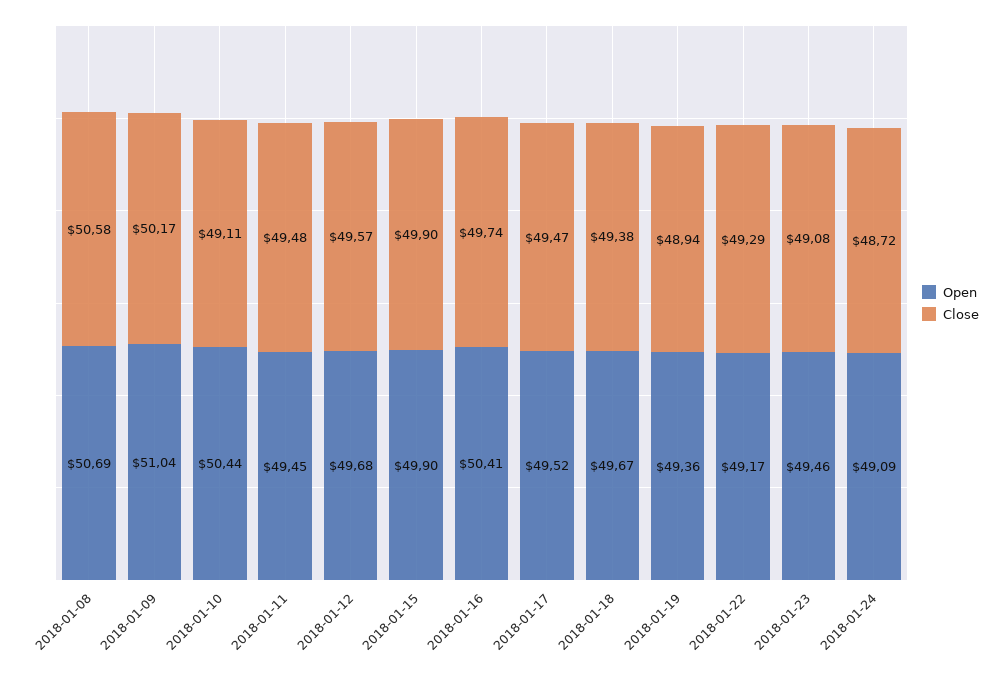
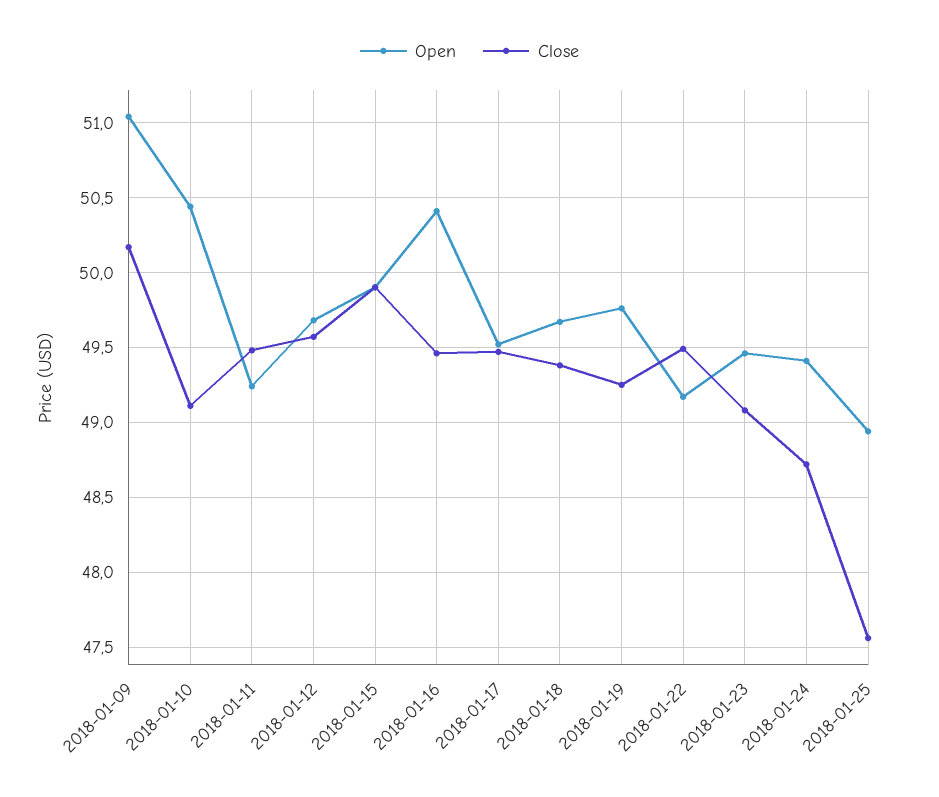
Open, 2018-01-08: 50.69 -> none
Close, 2018-01-08: 50.58 -> none
Open, 2018-01-11: 49.45 -> 49.25
Close, 2018-01-16: 49.74 -> 49.45
Open, 2018-01-19: 49.36 -> 49.75
Close, 2018-01-19: 48.94 -> 49.25
Close, 2018-01-22: 49.29 -> 49.5
Open, 2018-01-24: 49.09 -> 49.4
Open, 2018-01-25: none -> 48.95
Close, 2018-01-25: none -> 47.55

